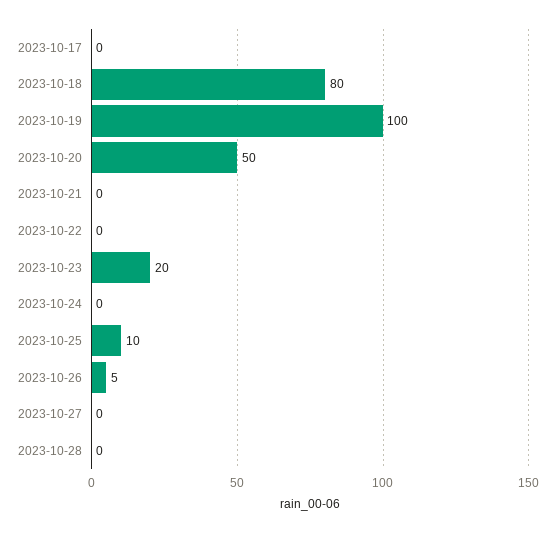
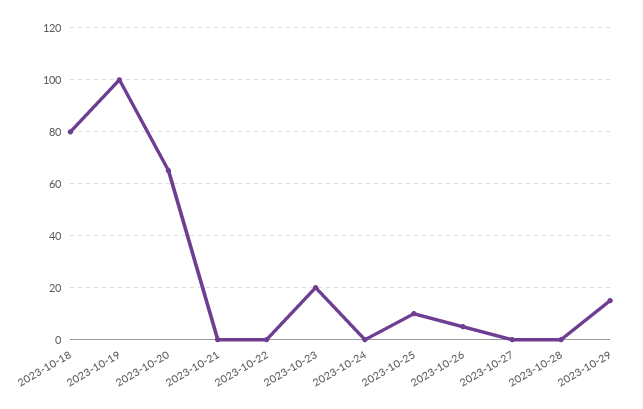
2023-10-17: 0 -> none
2023-10-20: 50 -> 65
2023-10-29: none -> 15

